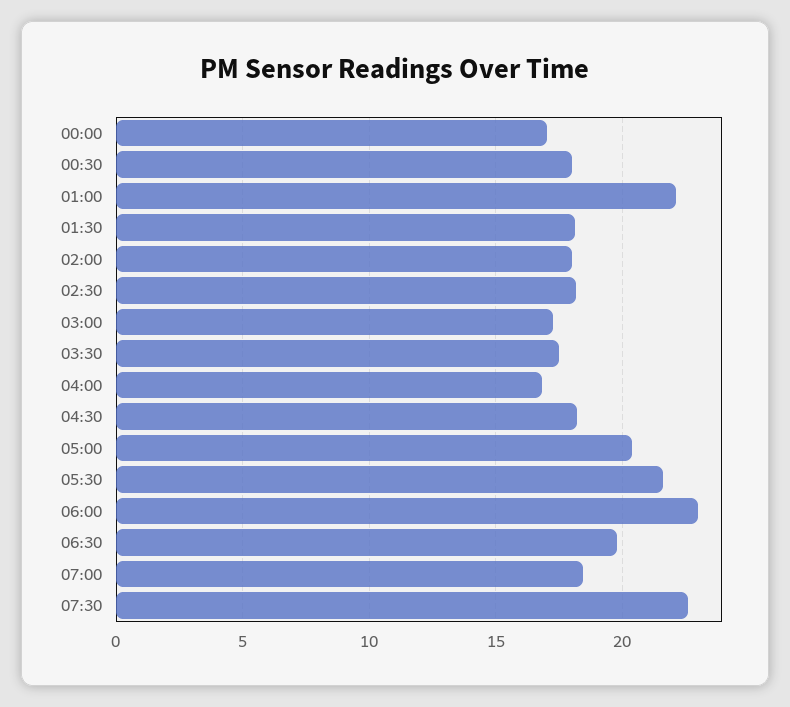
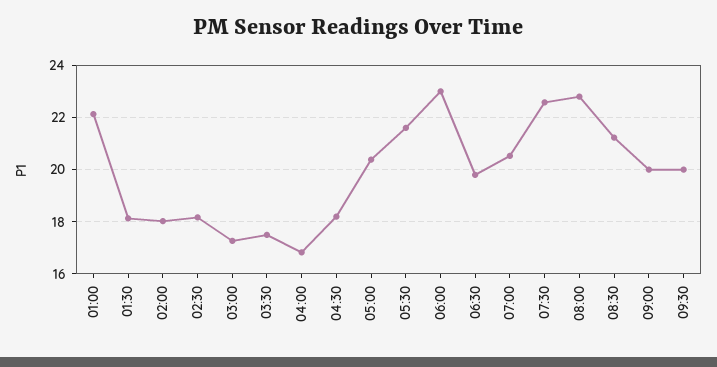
00:00: 17 -> none
00:30: 18 -> none
07:00: 18.5 -> 20.5
08:00: none -> 22.75
08:30: none -> 21.25
09:00: none -> 20
09:30: none -> 20

